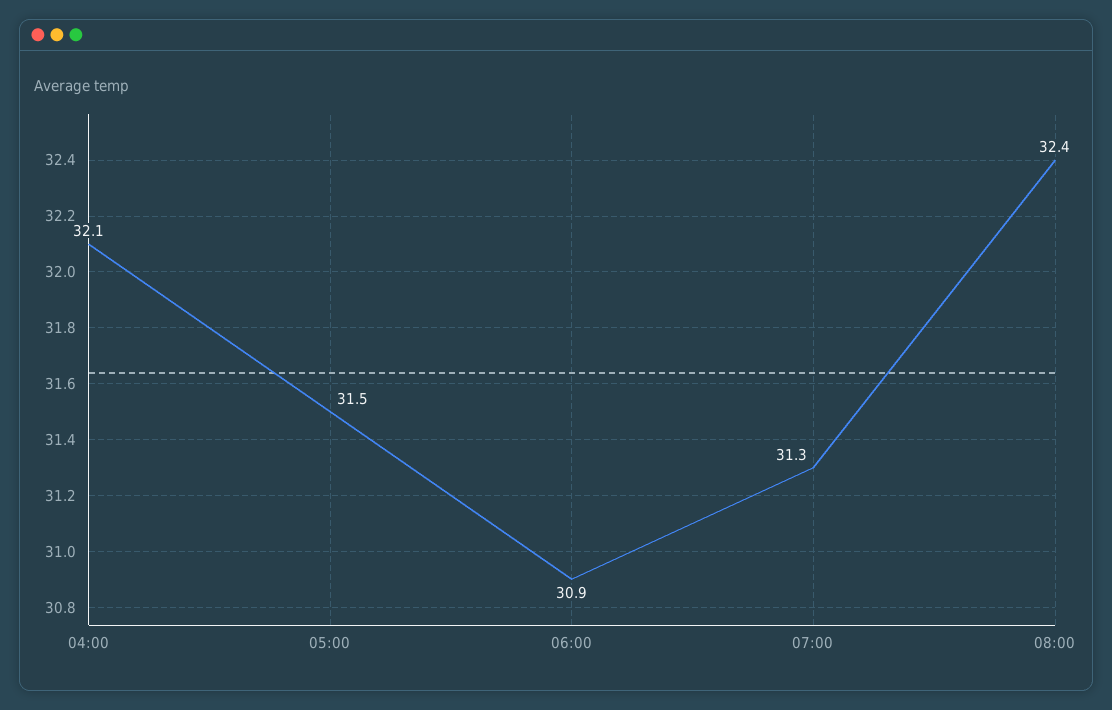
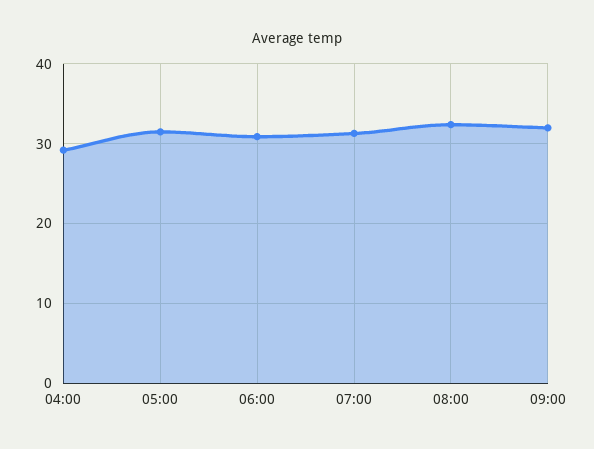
04:00: 32.1 -> 29
09:00: none -> 32

